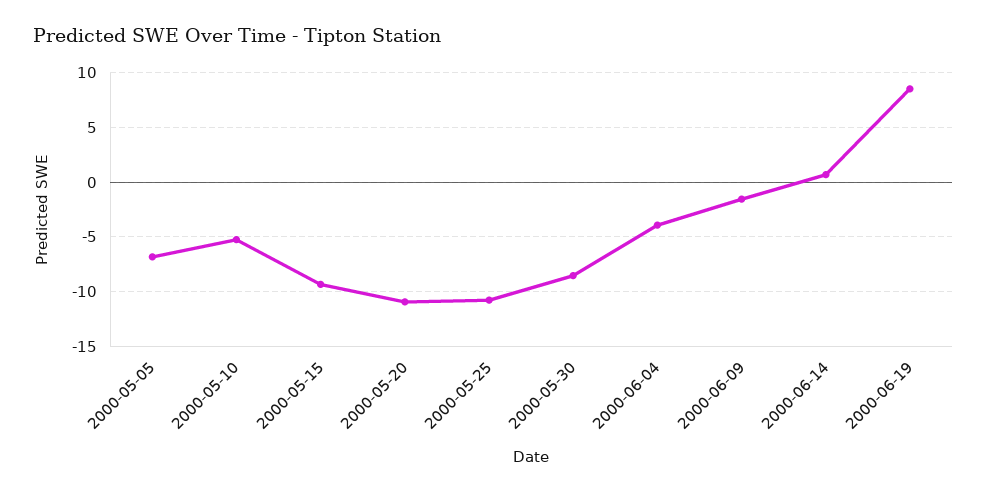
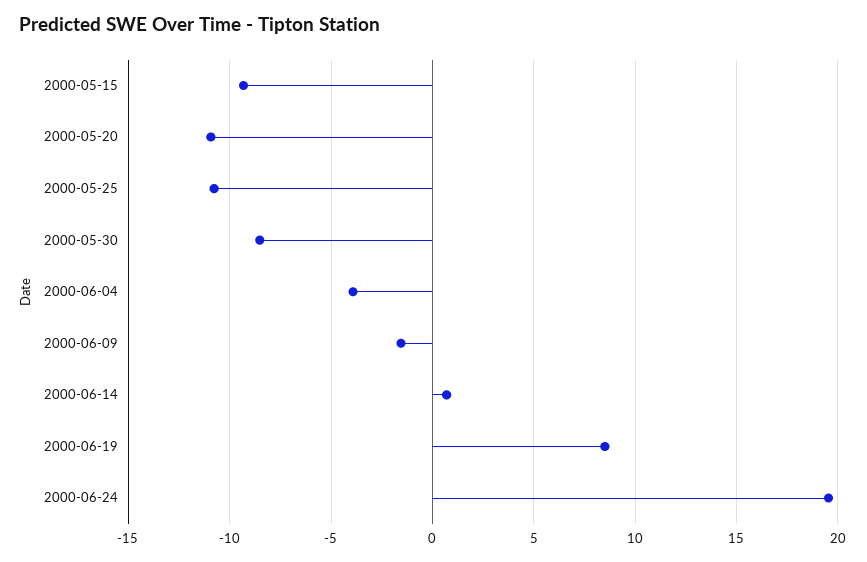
2000-05-05: -7 -> none
2000-05-10: -5 -> none
2000-06-24: none -> 19.5

